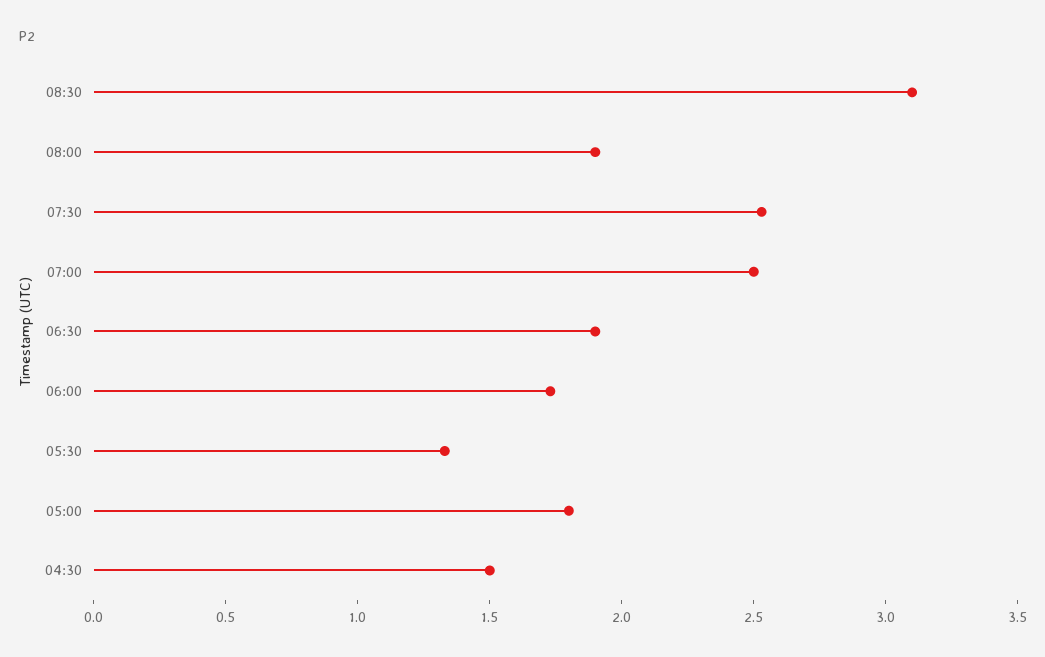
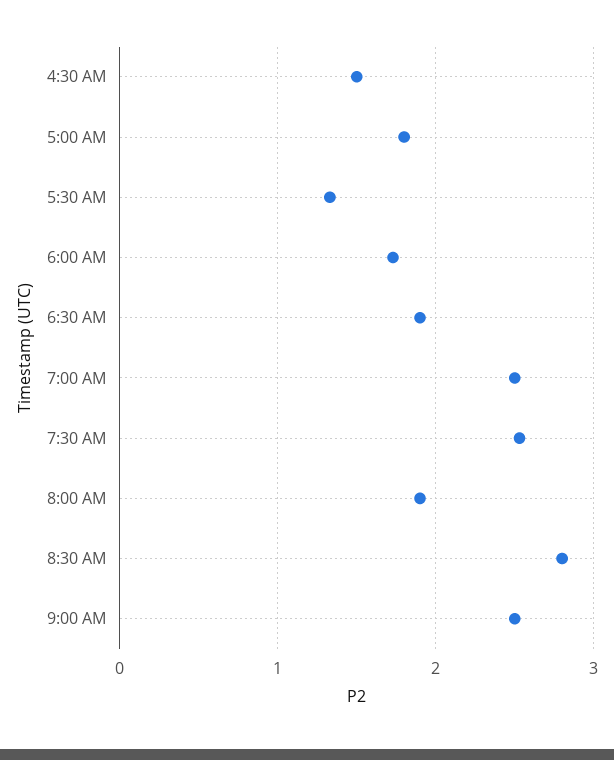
08:30: 3.1 -> 2.8
9:00 AM: none -> 2.5

